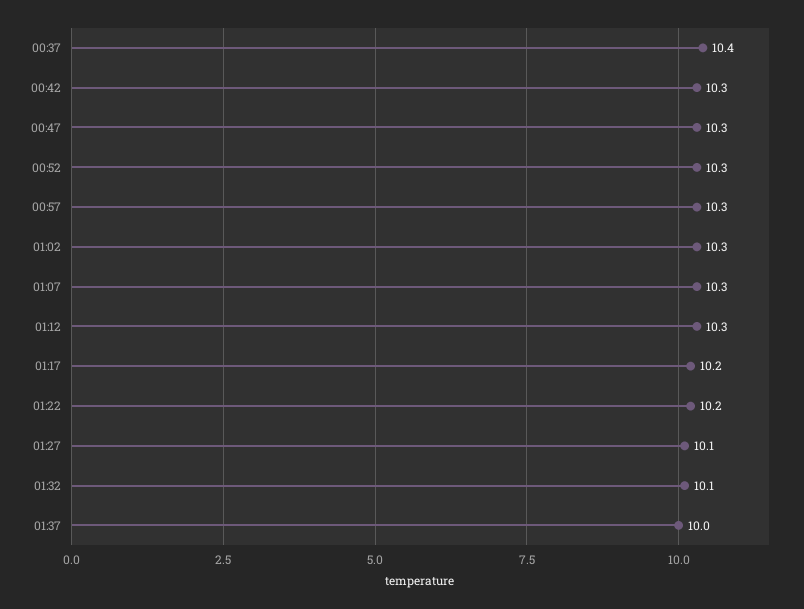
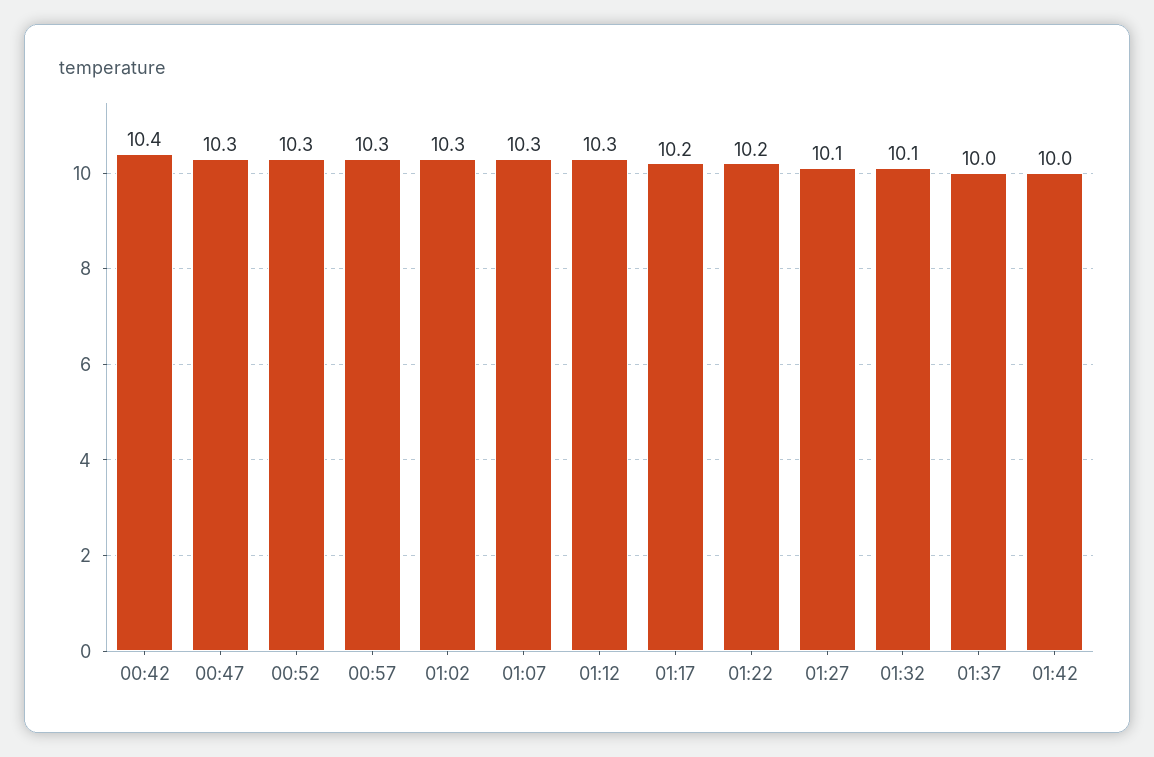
00:37: 10.4 -> none
00:42: 10.3 -> 10.4
01:42: none -> 10

